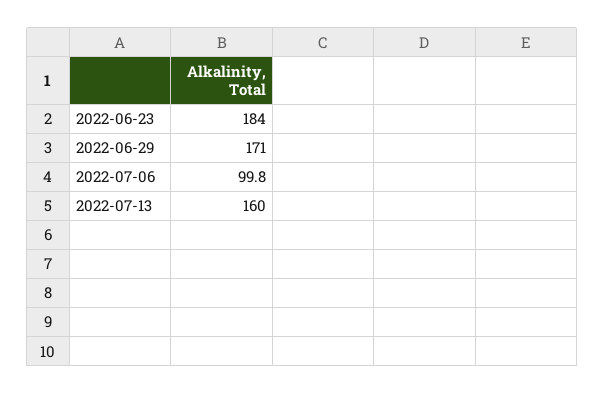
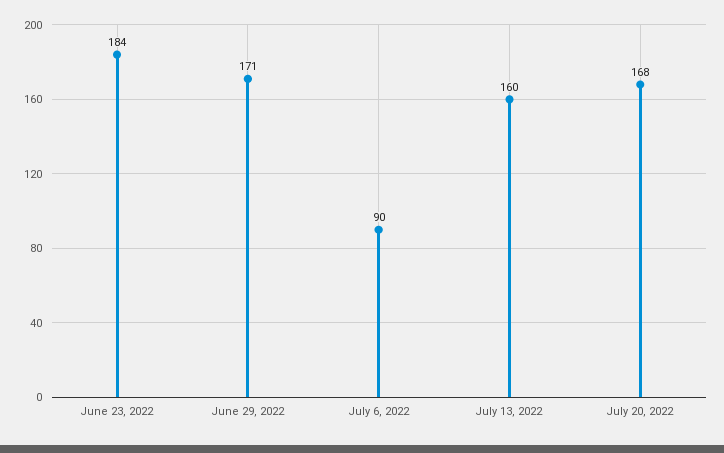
2022-07-06: 99.8 -> 90
July 20, 2022: none -> 168

